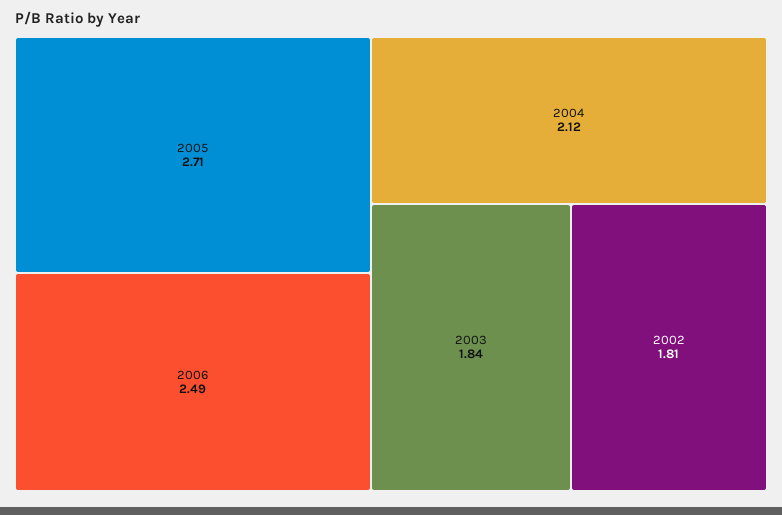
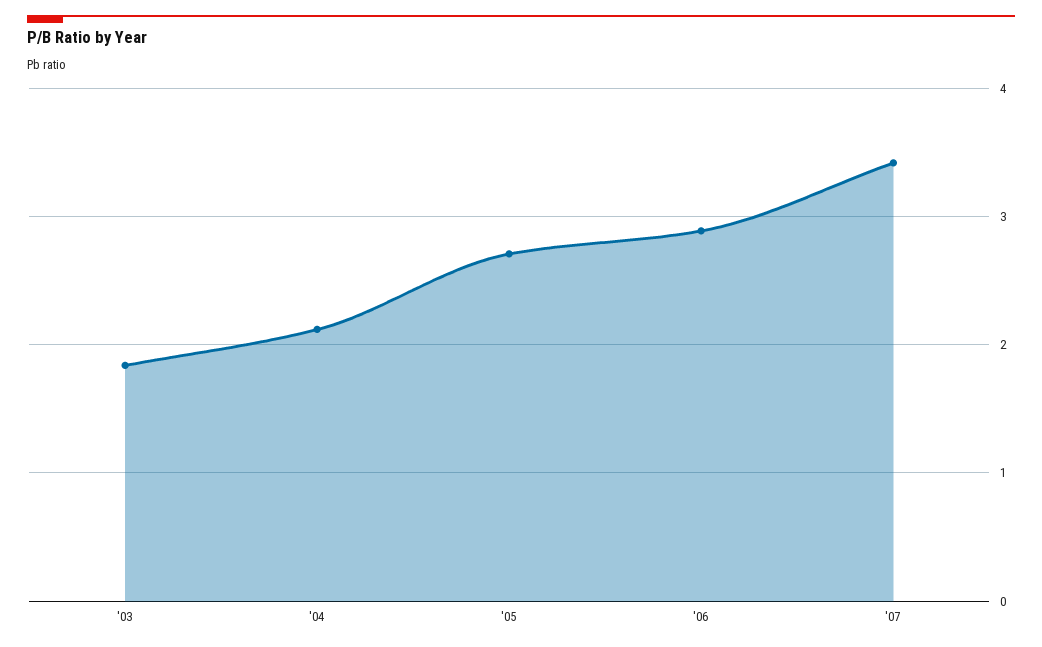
2006: 2.49 -> 2.9
2002: 1.81 -> none
'07: none -> 3.4

